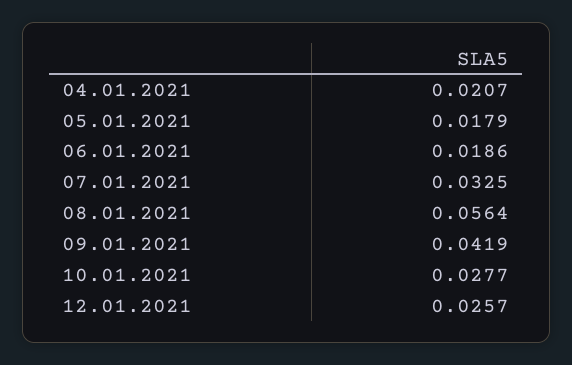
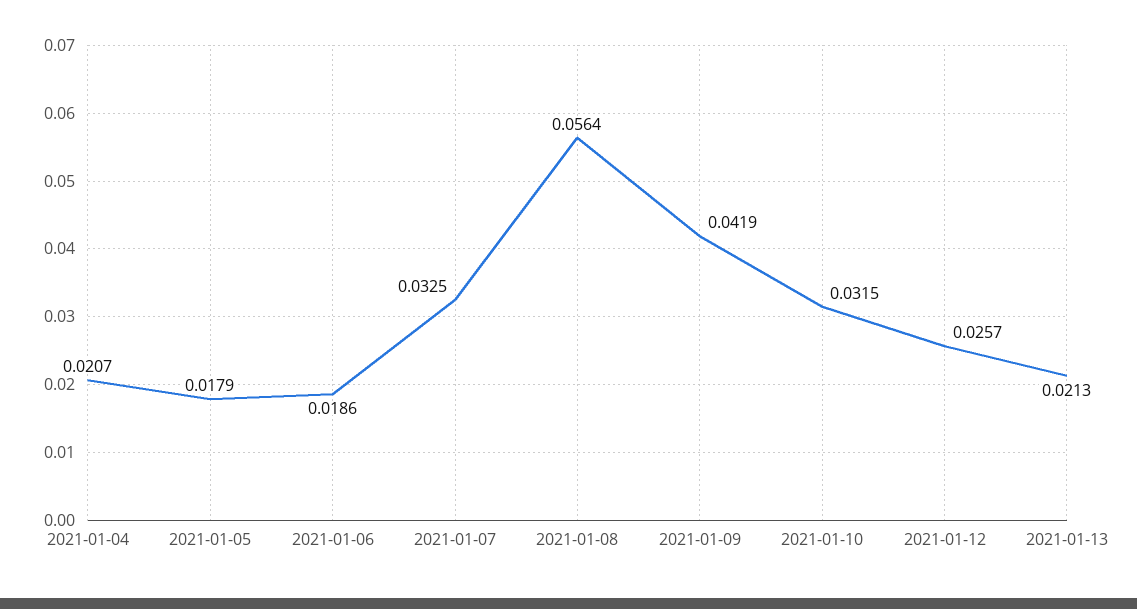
10.01.2021: 0.0277 -> 0.0315
2021-01-13: none -> 0.0213

